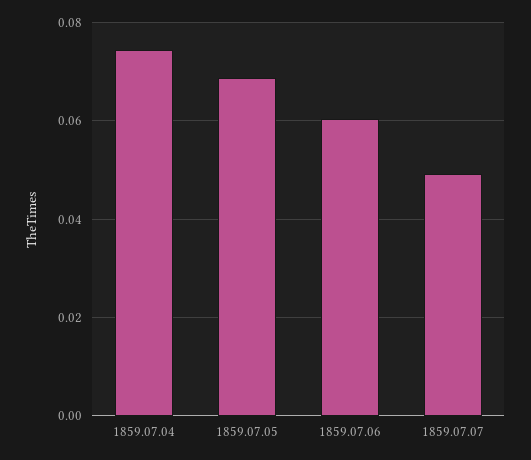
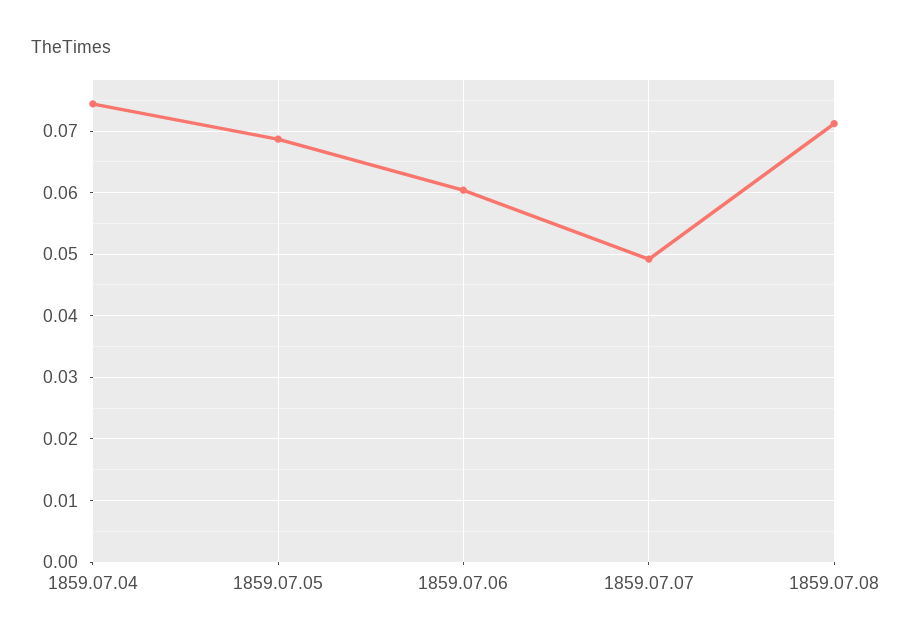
1859.07.08: none -> 0.071

